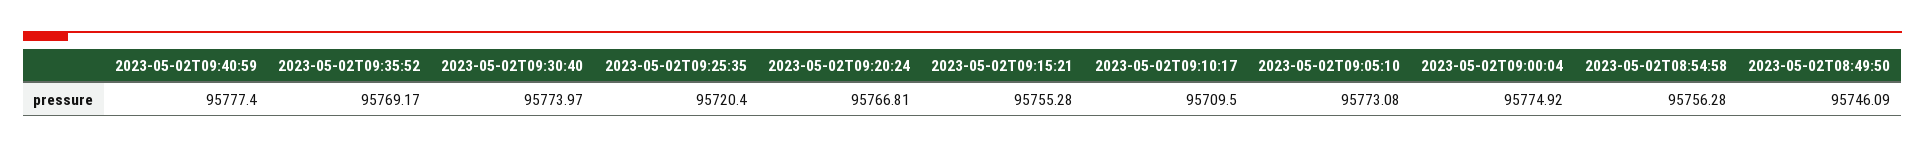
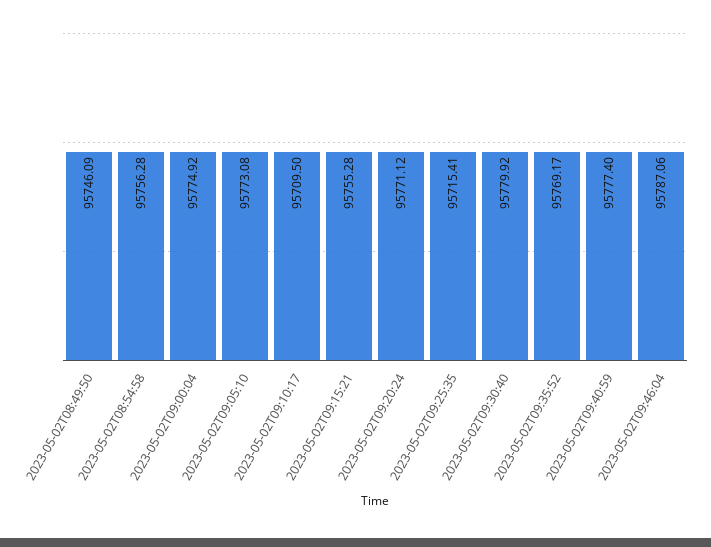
2023-05-02T09:30:40: 95773.97 -> 95779.92
2023-05-02T09:25:35: 95720.4 -> 95715.41
2023-05-02T09:20:24: 95766.81 -> 95771.12
2023-05-02T09:46:04: none -> 95787.06

